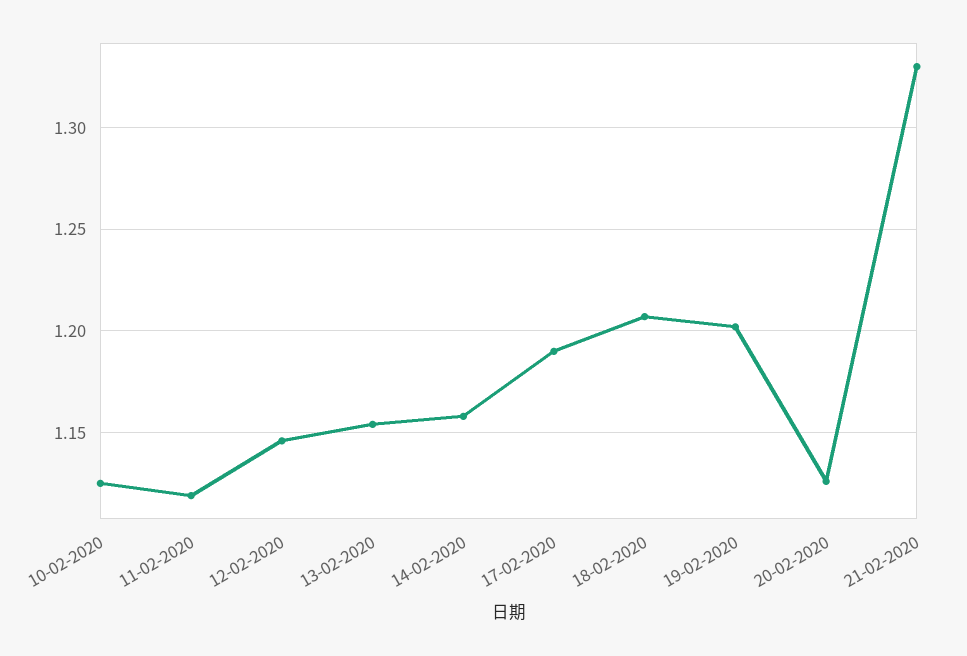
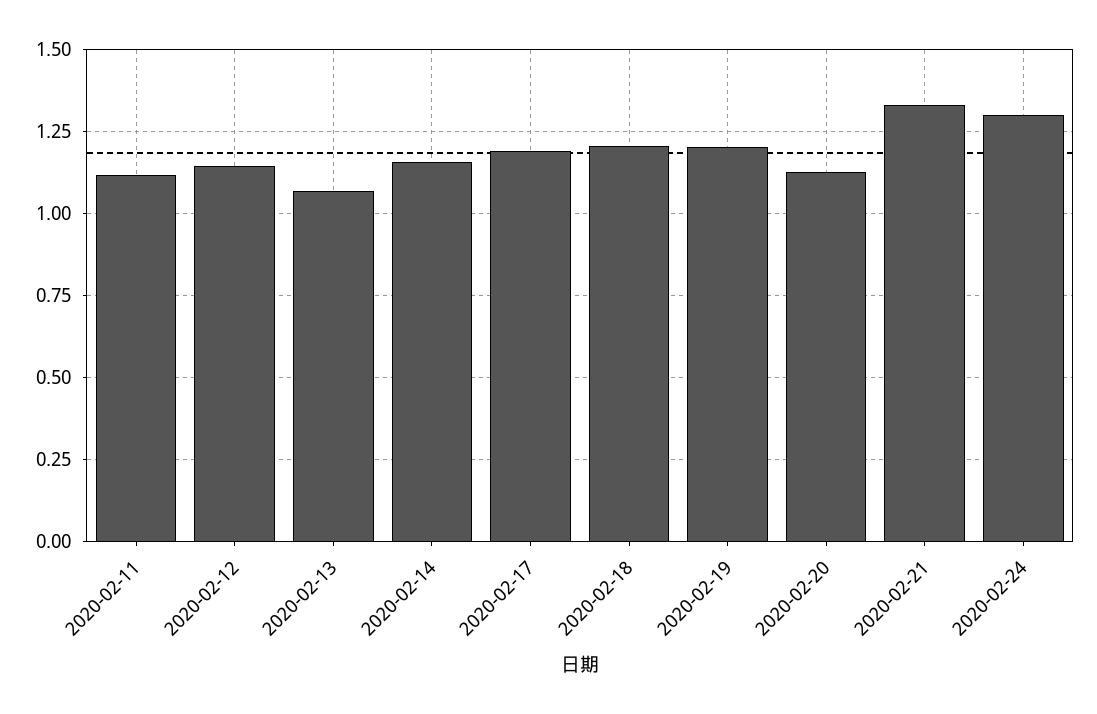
10-02-2020: 1.125 -> none
13-02-2020: 1.155 -> 1.075
2020-02-24: none -> 1.3

